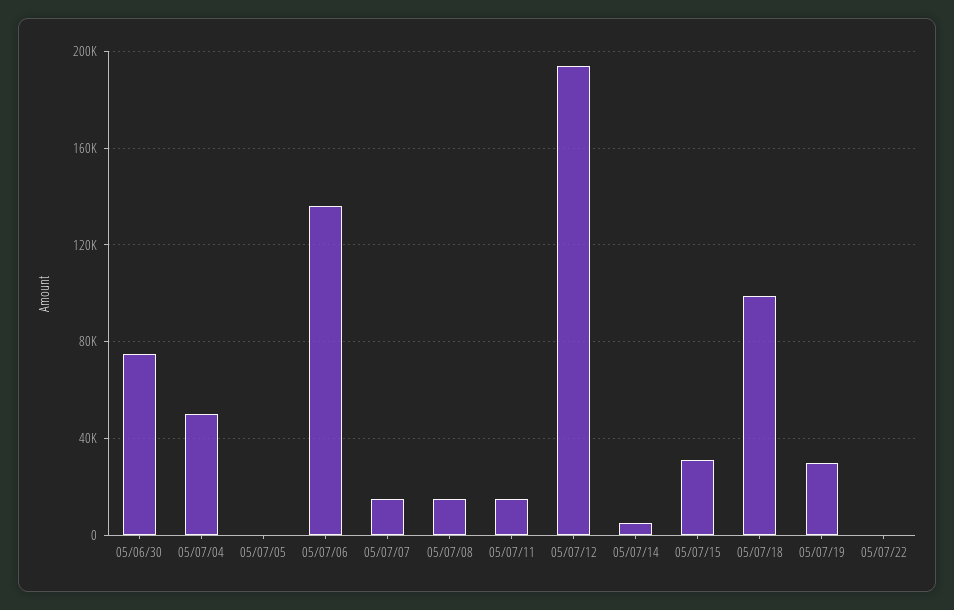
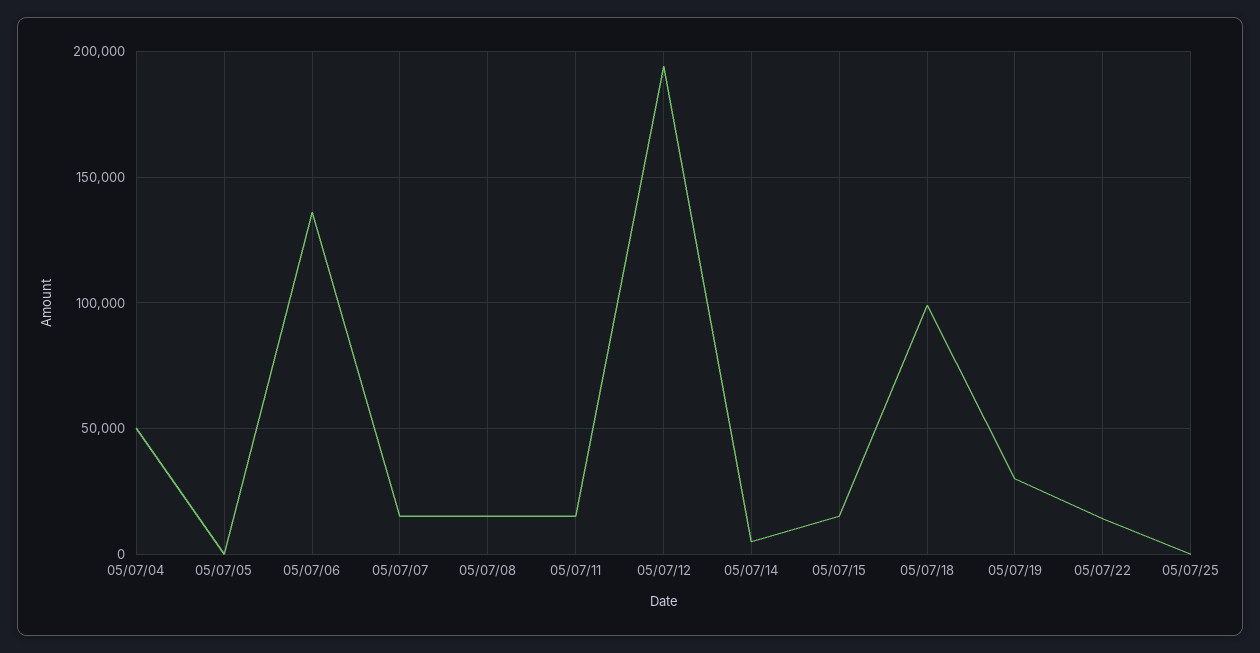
05/06/30: 75000 -> none
05/07/15: 30000 -> 15000
05/07/22: 0 -> 15000
05/07/25: none -> 0

